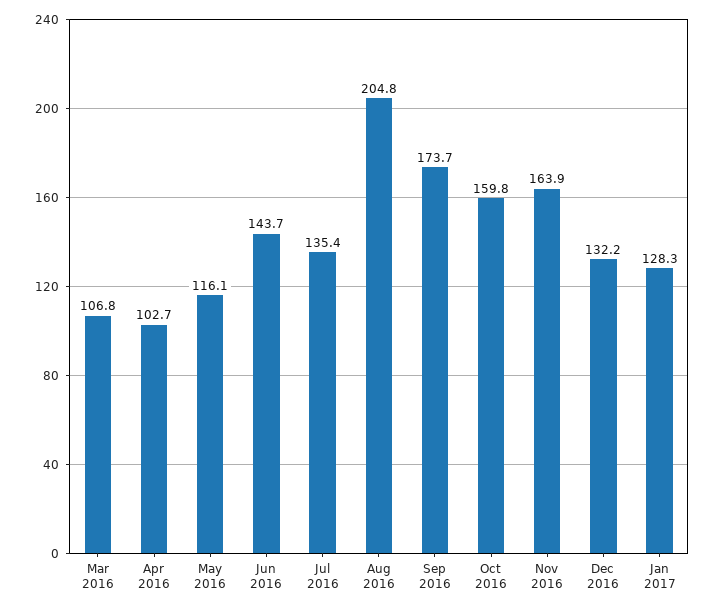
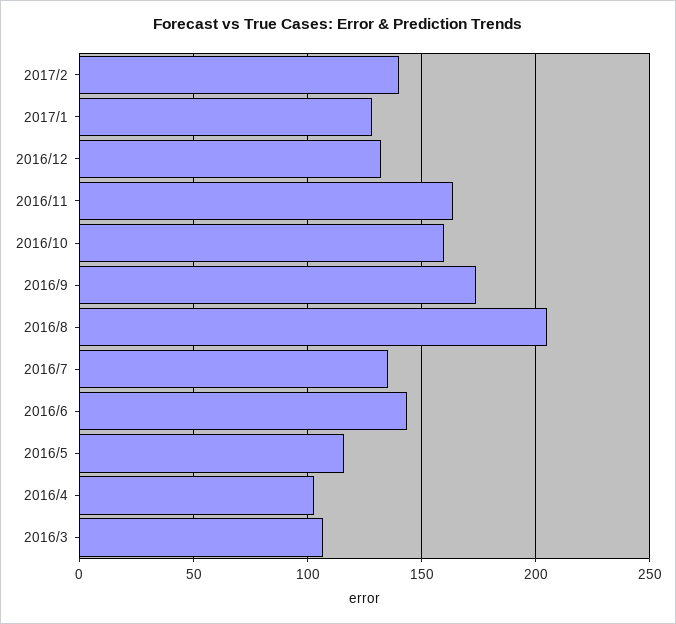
2017/2: none -> 140

